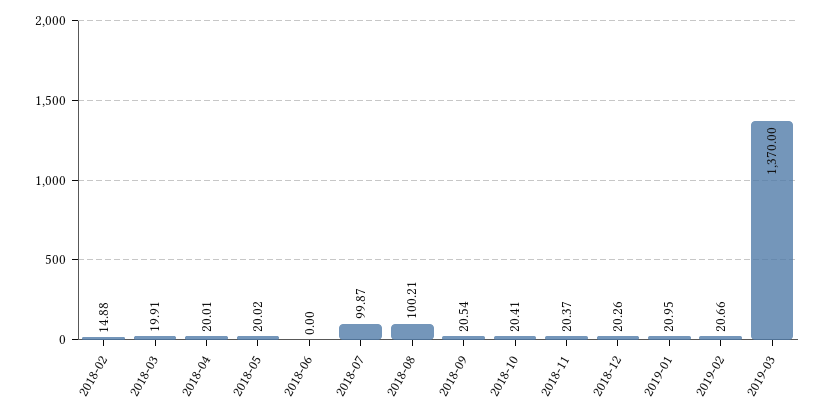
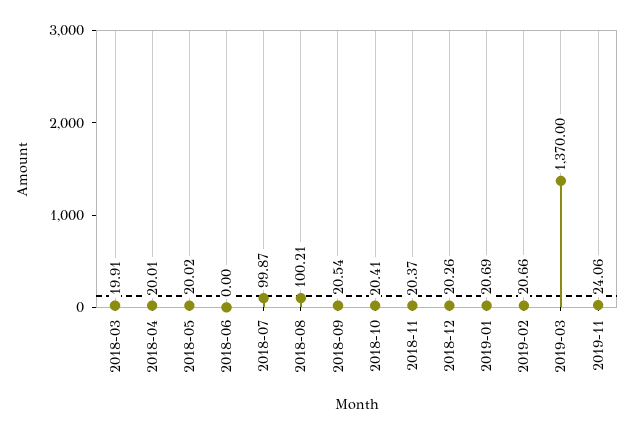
2018-02: 14.88 -> none
2019-01: 20.95 -> 20.69
2019-11: none -> 24.06

